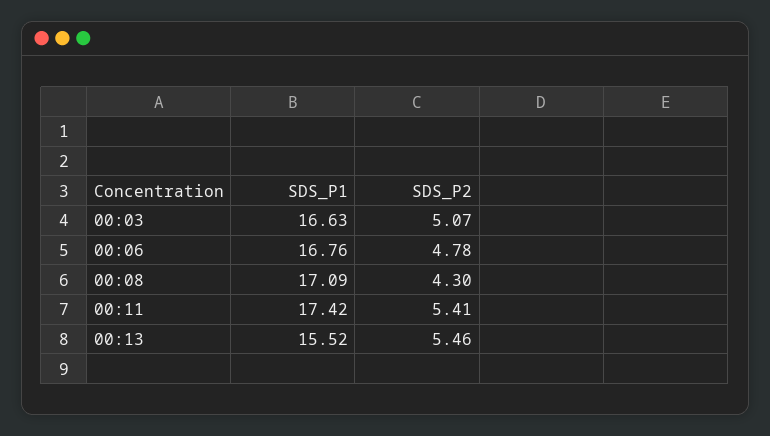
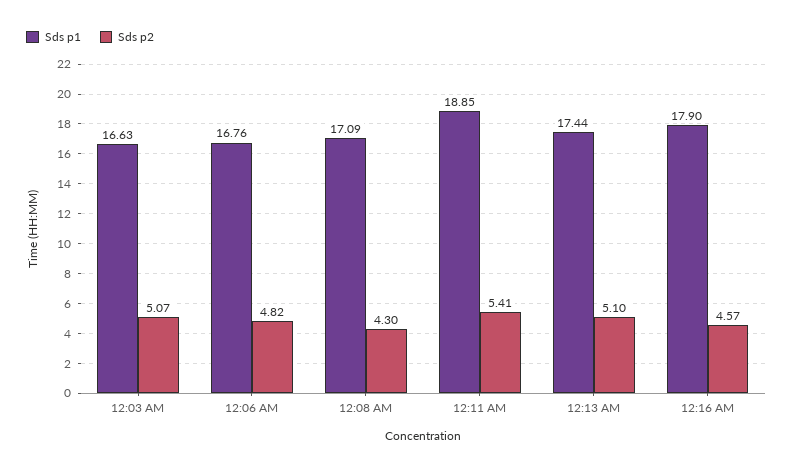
SDS_P2, 00:06: 4.78 -> 4.82
SDS_P1, 00:11: 17.42 -> 18.85
SDS_P1, 00:13: 15.52 -> 17.44
SDS_P2, 00:13: 5.46 -> 5.1
SDS_P1, 12:16 AM: none -> 17.9
SDS_P2, 12:16 AM: none -> 4.57

